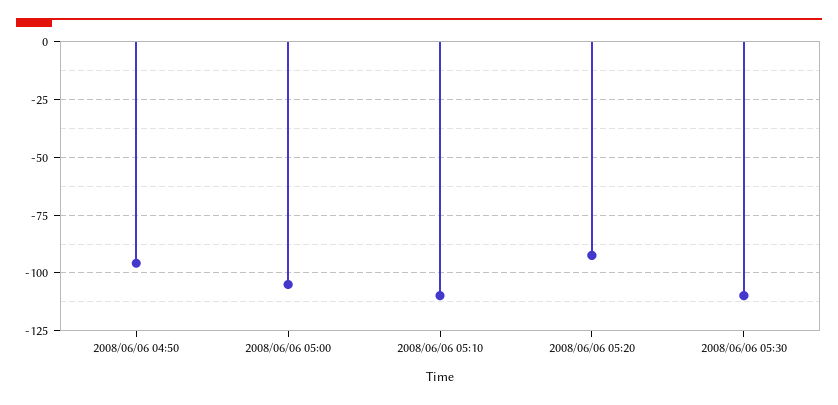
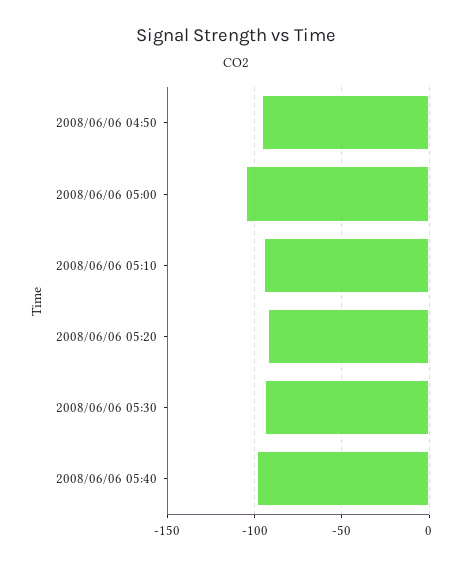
2008/06/06 05:10: -110 -> -95
2008/06/06 05:30: -110 -> -95
2008/06/06 05:40: none -> -100

